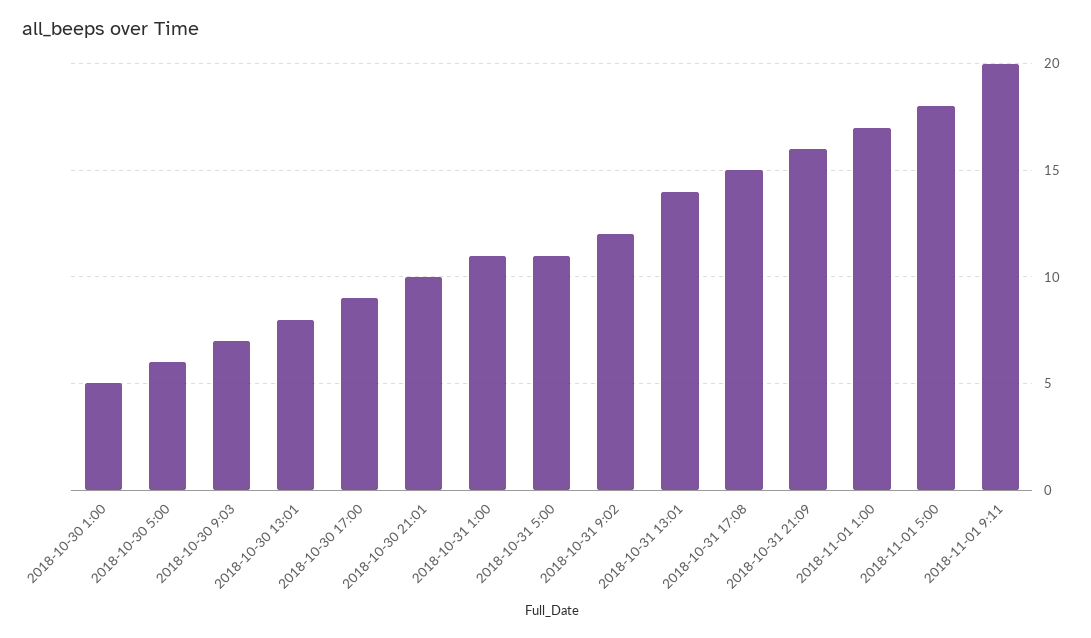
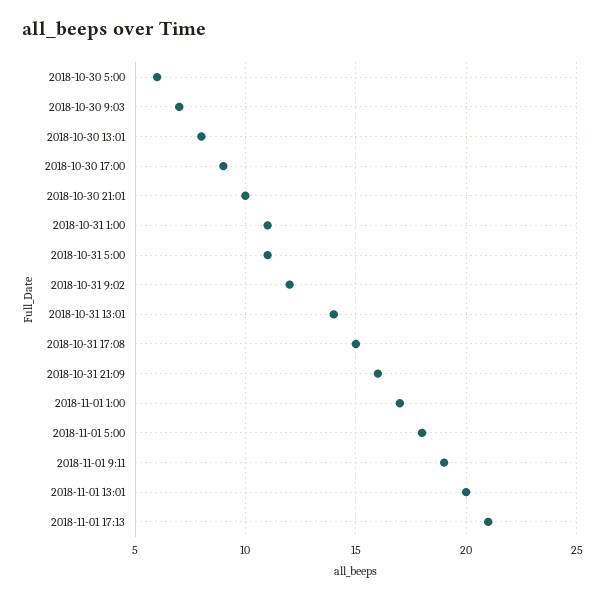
2018-10-30 1:00: 5 -> none
2018-11-01 9:11: 20 -> 19
2018-11-01 13:01: none -> 20
2018-11-01 17:13: none -> 21

